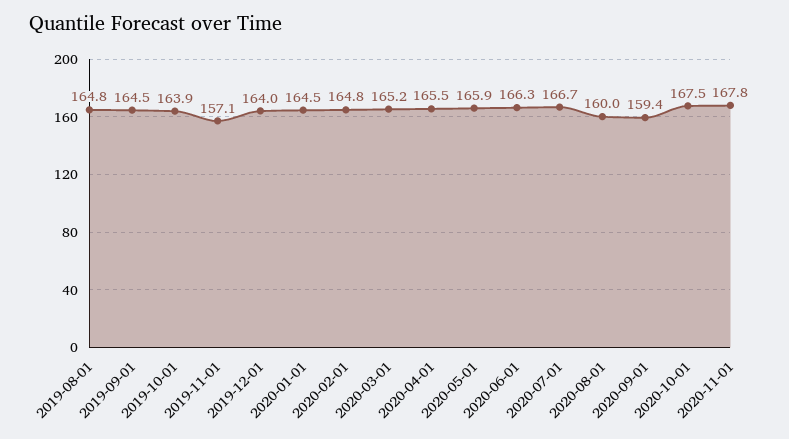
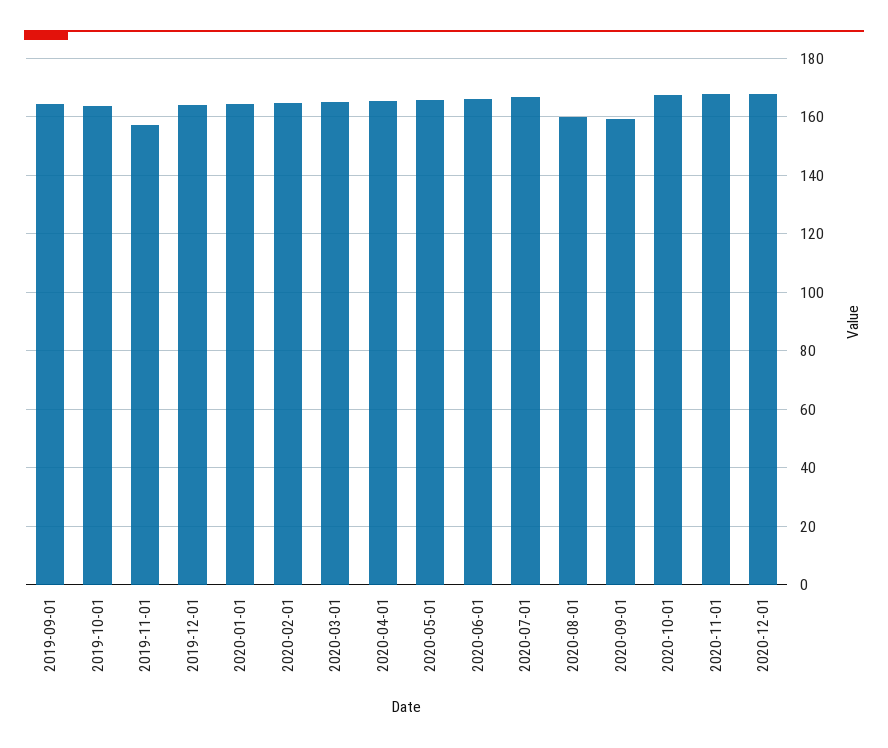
2019-08-01: 164.8 -> none
2020-12-01: none -> 167.5

